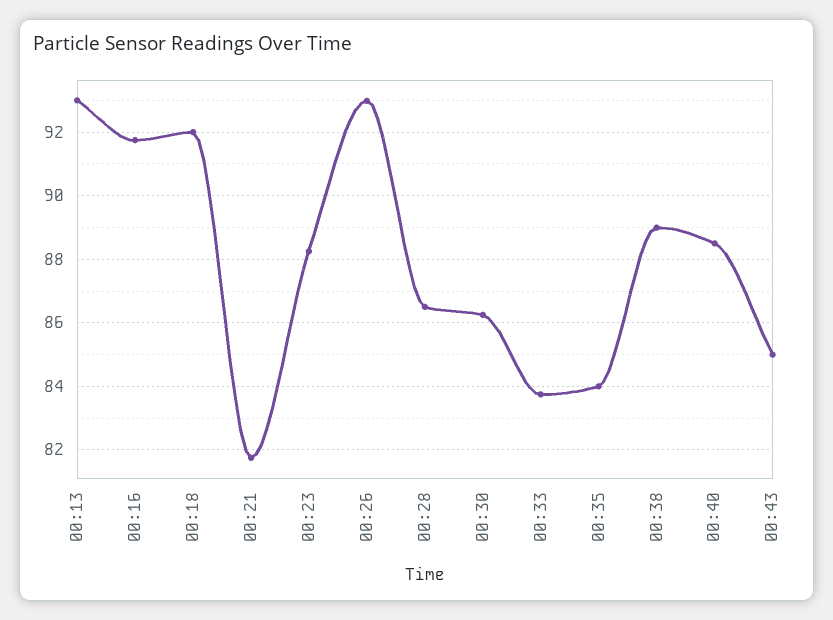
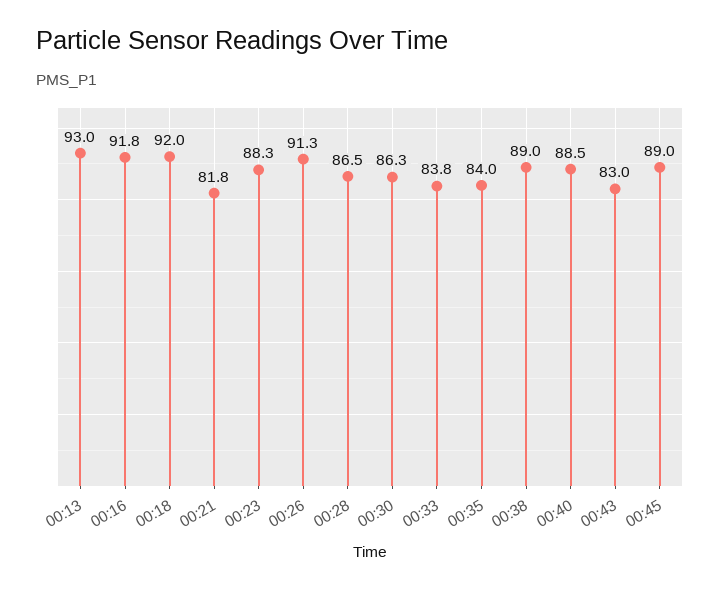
00:26: 93 -> 91.3
00:43: 85 -> 83
00:45: none -> 89

